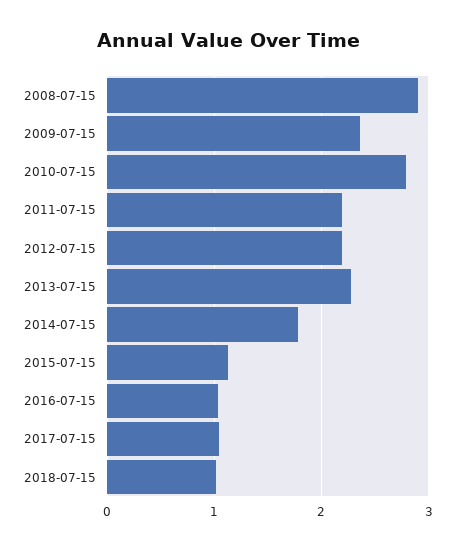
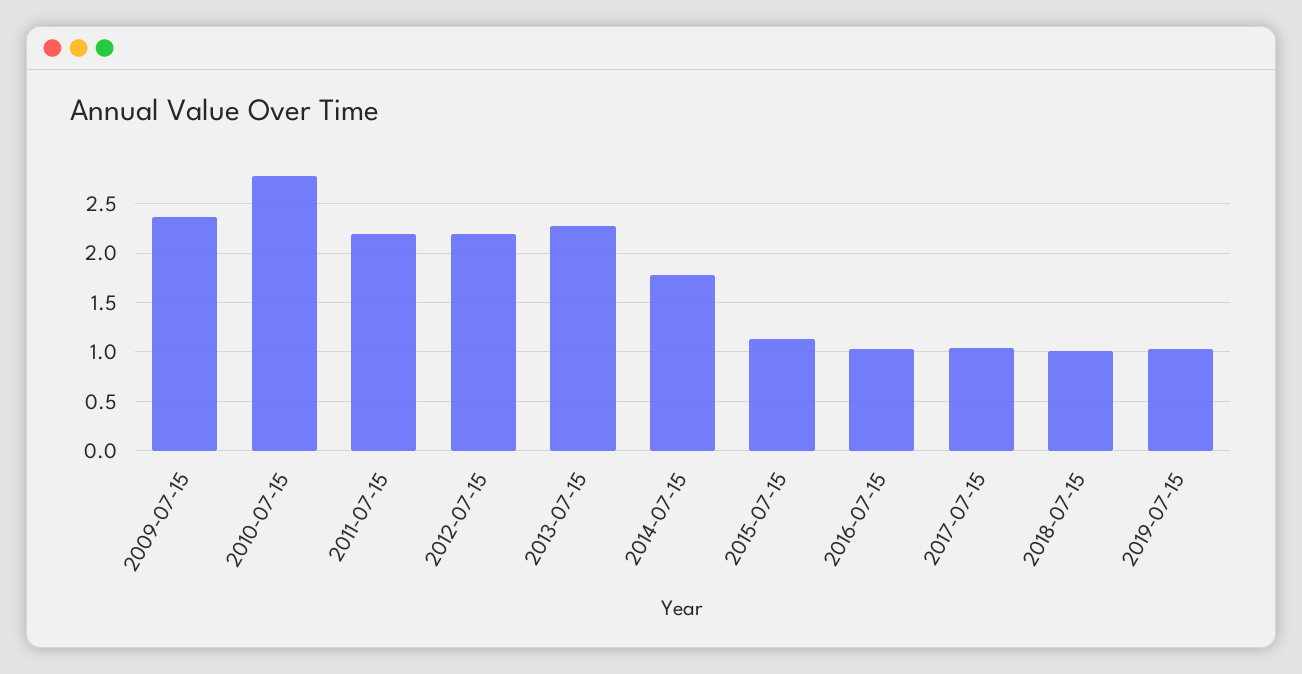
2008-07-15: 2.9 -> none
2019-07-15: none -> 1

